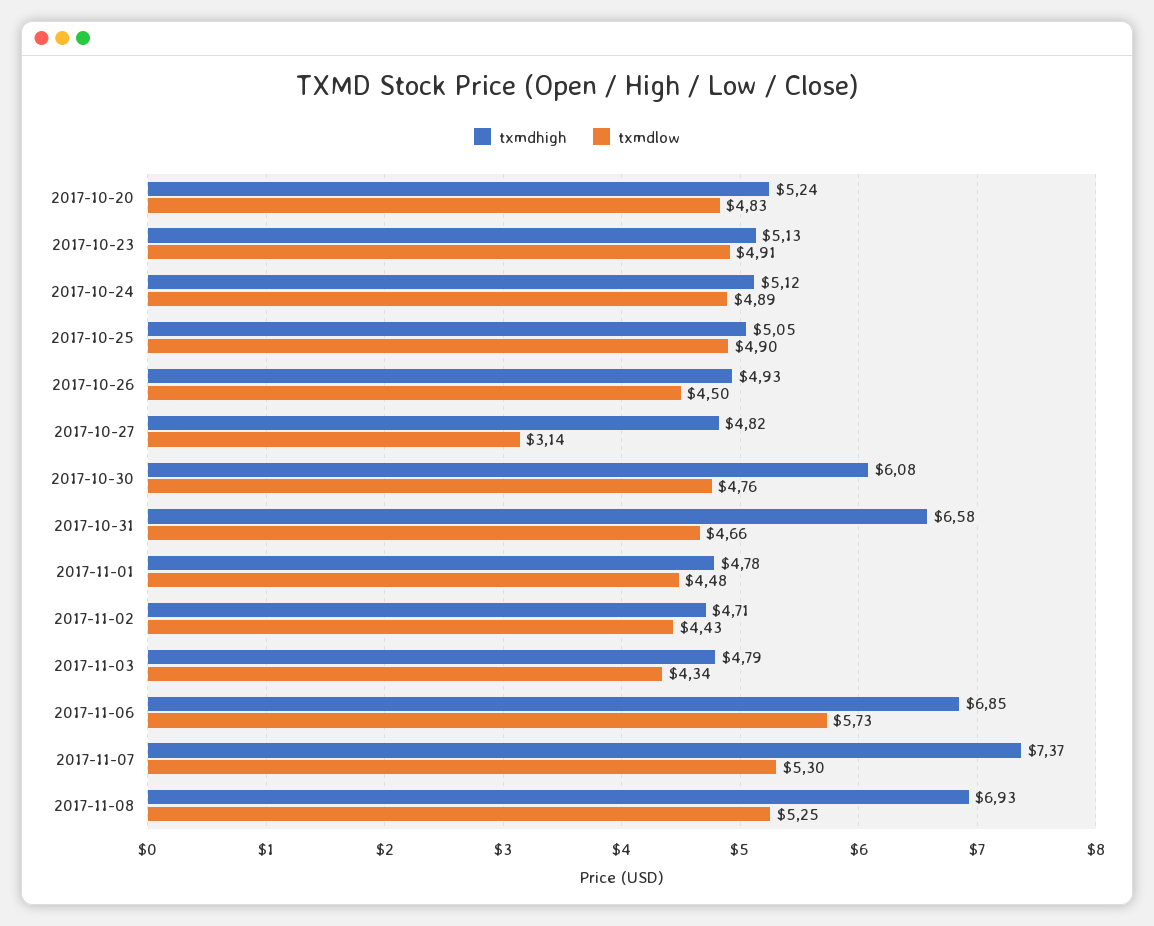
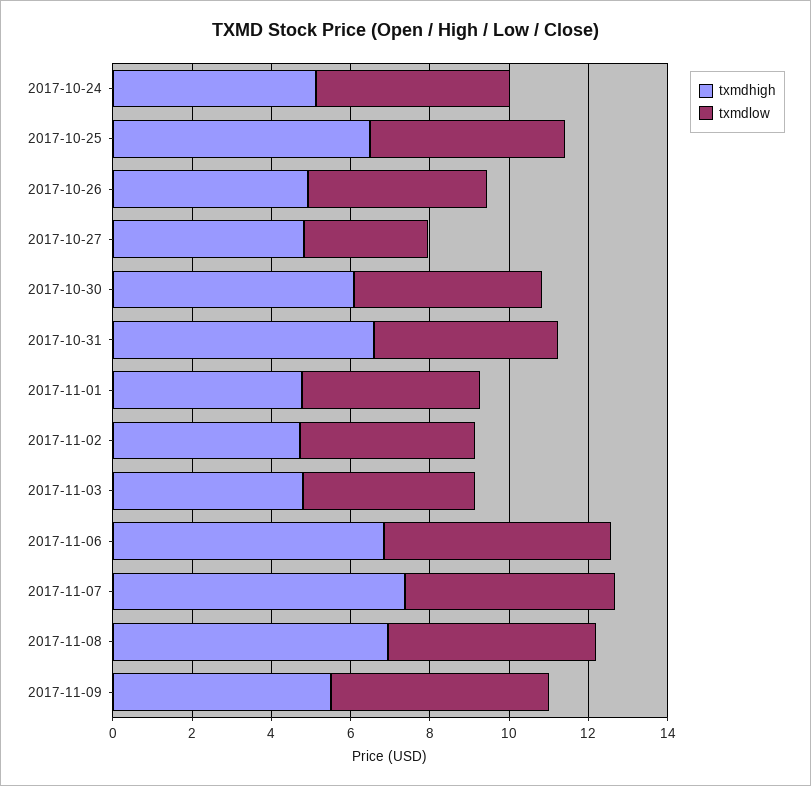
txmdhigh, 2017-10-20: 5.24 -> none
txmdlow, 2017-10-20: 4.83 -> none
txmdhigh, 2017-10-23: 5.13 -> none
txmdlow, 2017-10-23: 4.91 -> none
txmdhigh, 2017-10-25: 5.05 -> 6.5
txmdhigh, 2017-11-09: none -> 5.5
txmdlow, 2017-11-09: none -> 5.5

